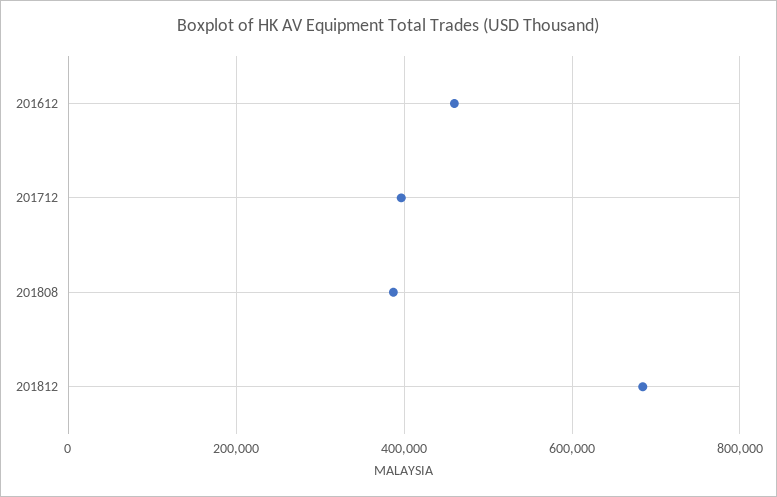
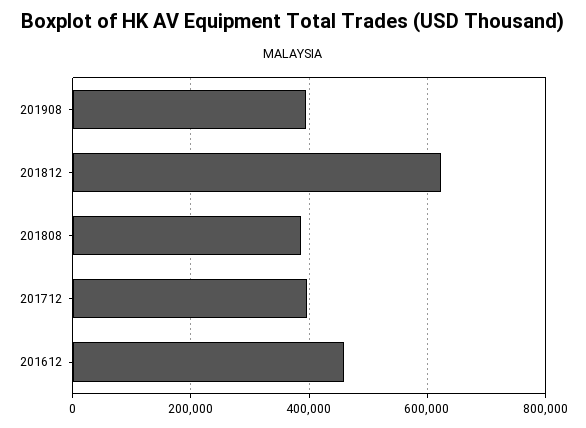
201812: 680000 -> 620000
201908: none -> 400000

